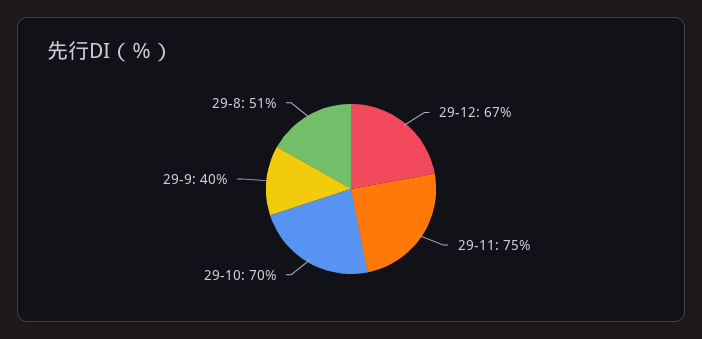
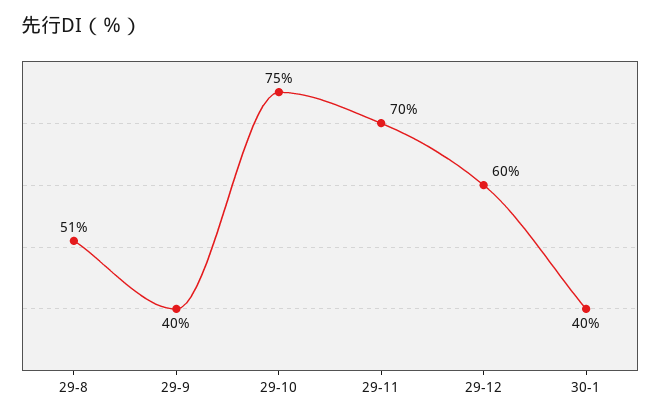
29-12: 67 -> 60
29-11: 75 -> 70
29-10: 70 -> 75
30-1: none -> 40

